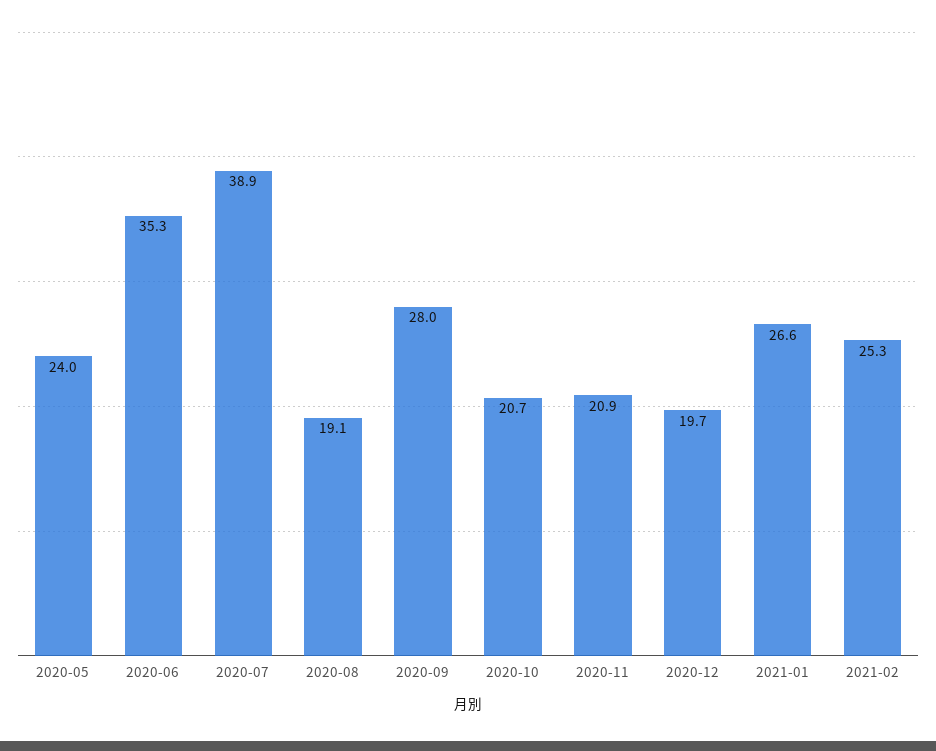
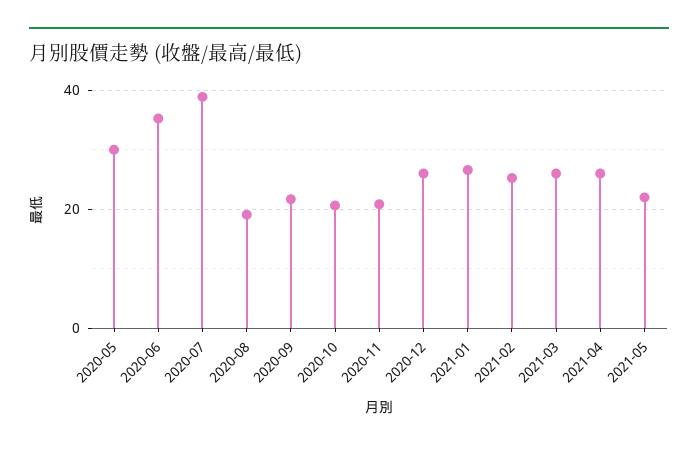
2020-05: 24 -> 30
2020-09: 28 -> 22
2020-12: 19.7 -> 26
2021-03: none -> 26
2021-04: none -> 26
2021-05: none -> 22

